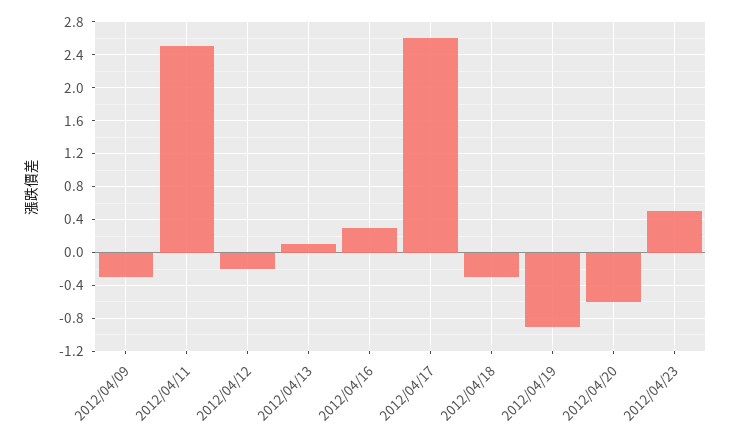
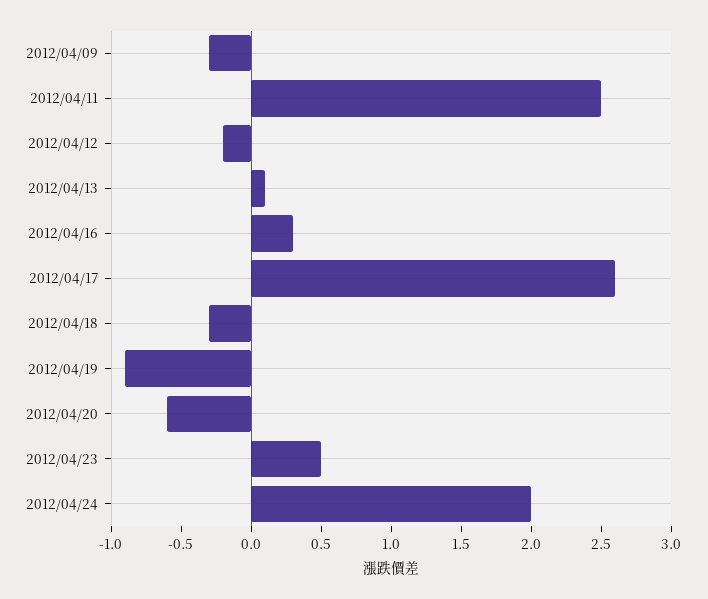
2012/04/24: none -> 2

